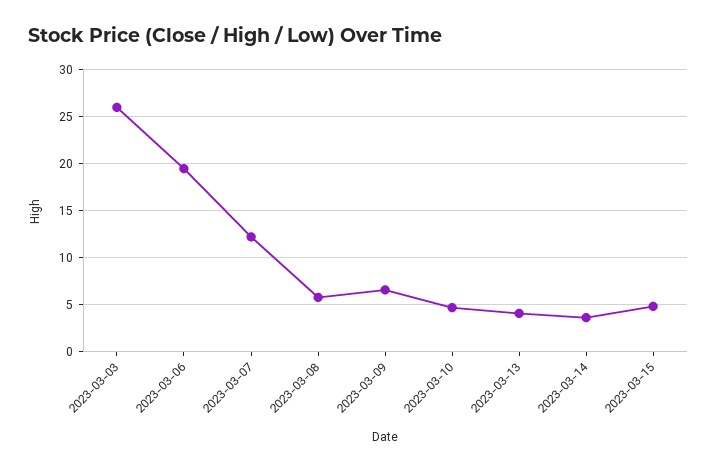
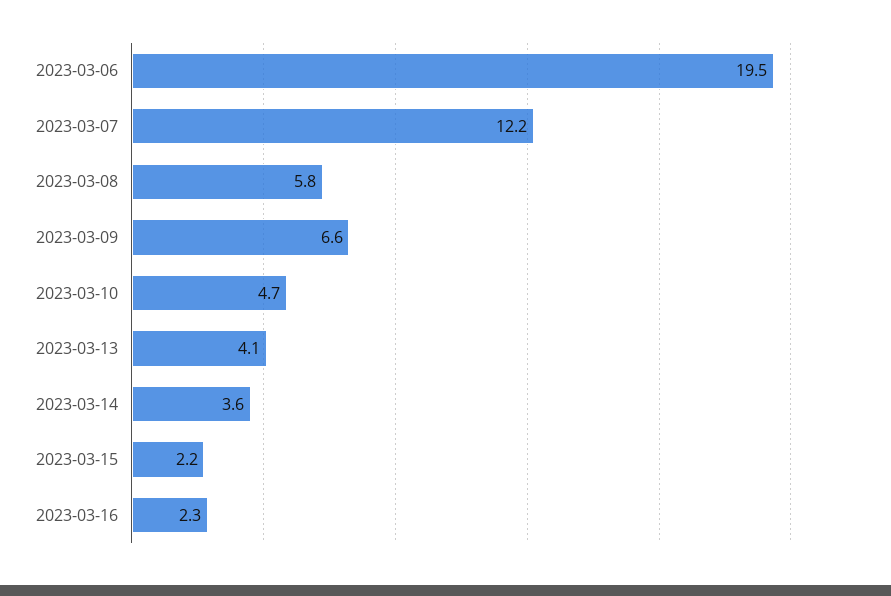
2023-03-03: 26 -> none
2023-03-15: 5 -> 2.2
2023-03-16: none -> 2.3

